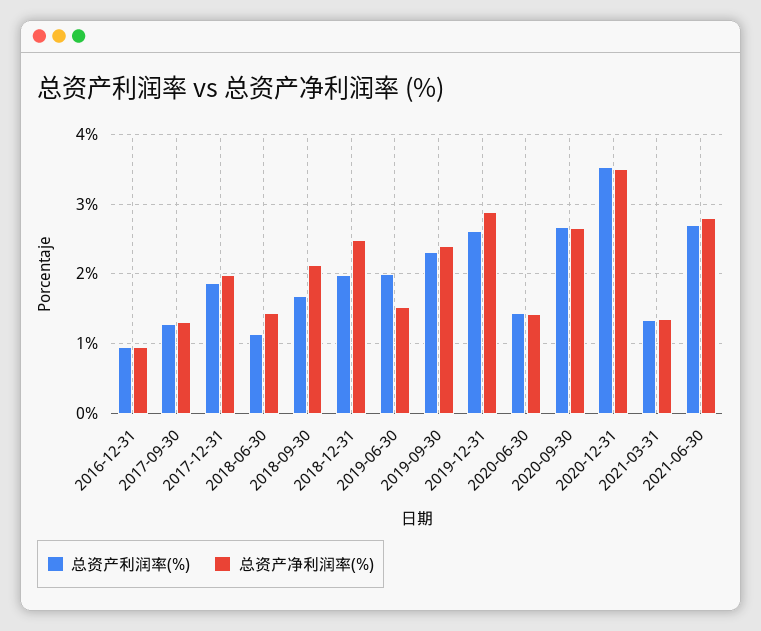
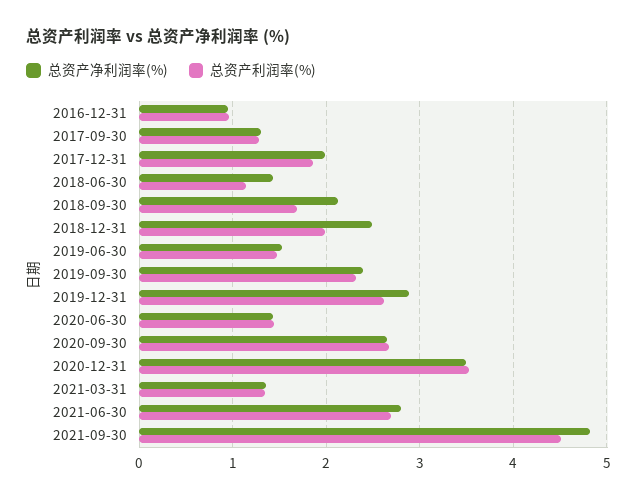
总资产利润率(%), 2019-06-30: 2 -> 1.5
总资产净利润率(%), 2021-09-30: none -> 4.8
总资产利润率(%), 2021-09-30: none -> 4.5

